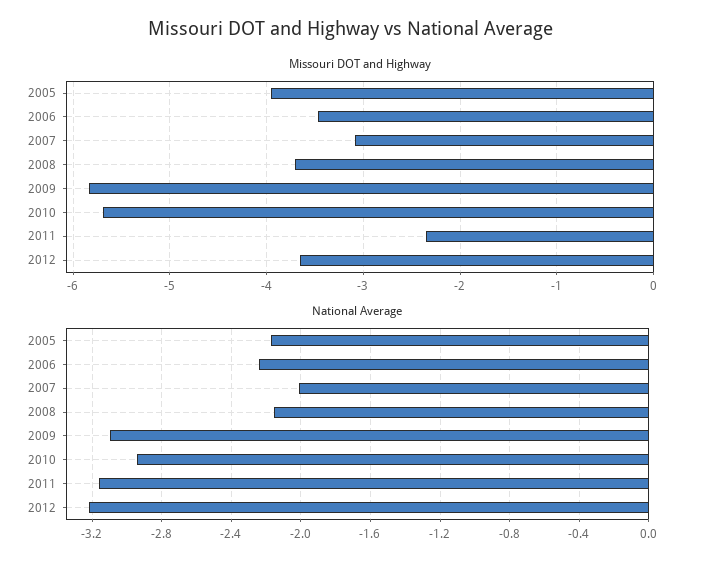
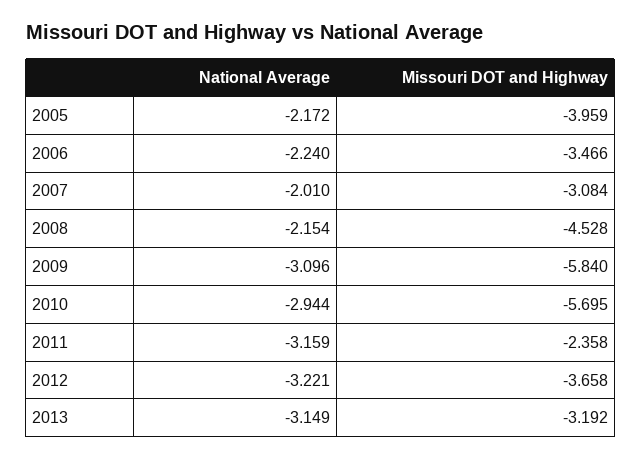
Missouri DOT and Highway, 2008: -3.7 -> -4.528
National Average, 2013: none -> -3.149
Missouri DOT and Highway, 2013: none -> -3.192

